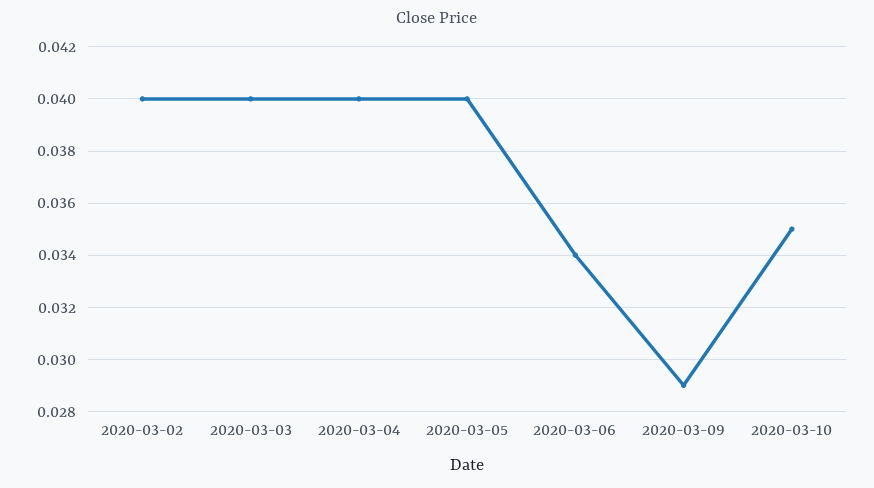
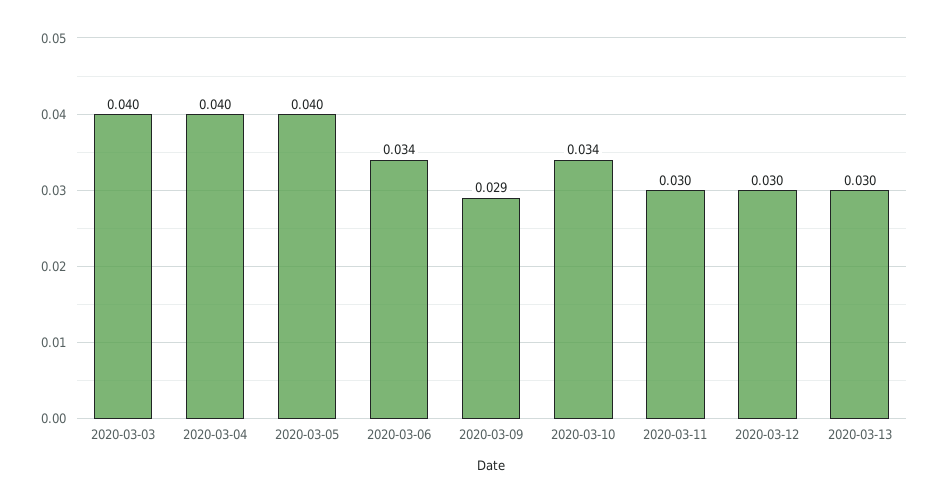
2020-03-02: 0.04 -> none
2020-03-10: 0.035 -> 0.034
2020-03-11: none -> 0.03
2020-03-12: none -> 0.03
2020-03-13: none -> 0.03

